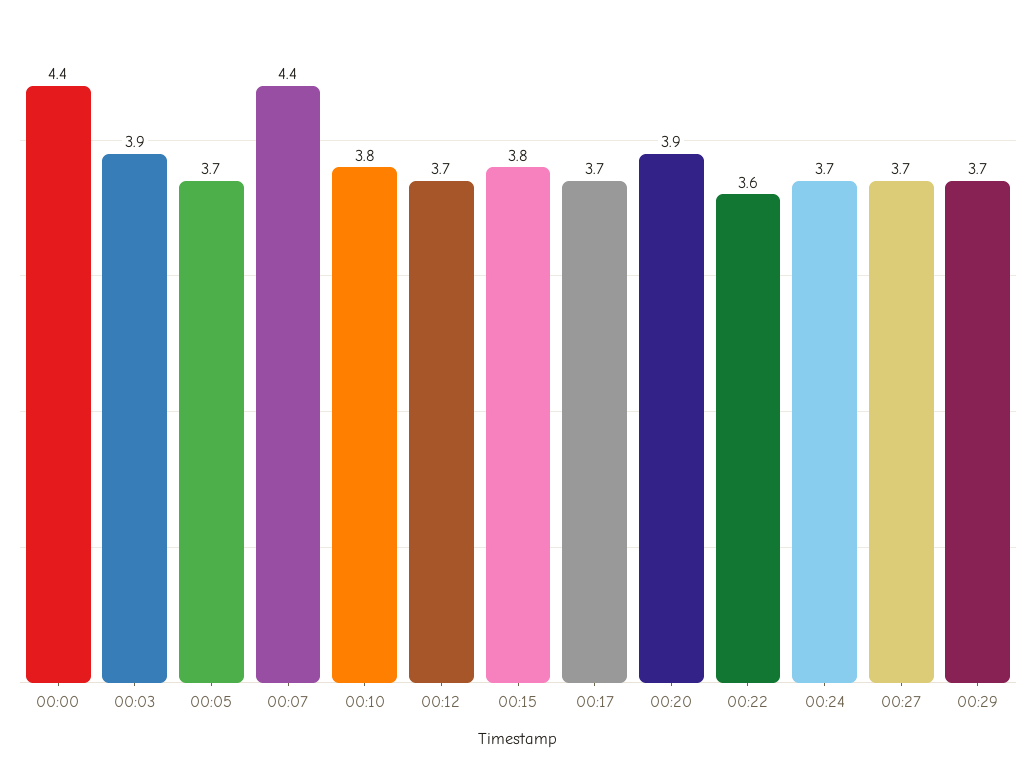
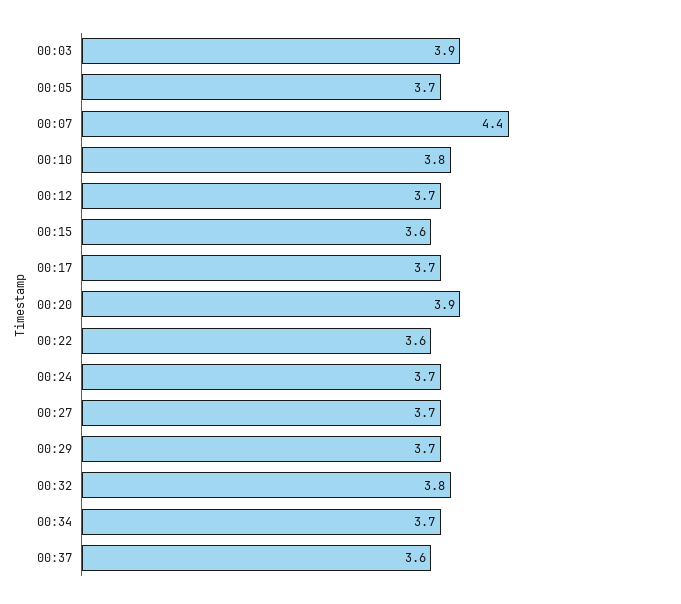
00:00: 4.4 -> none
00:15: 3.8 -> 3.6
00:32: none -> 3.8
00:34: none -> 3.7
00:37: none -> 3.6

